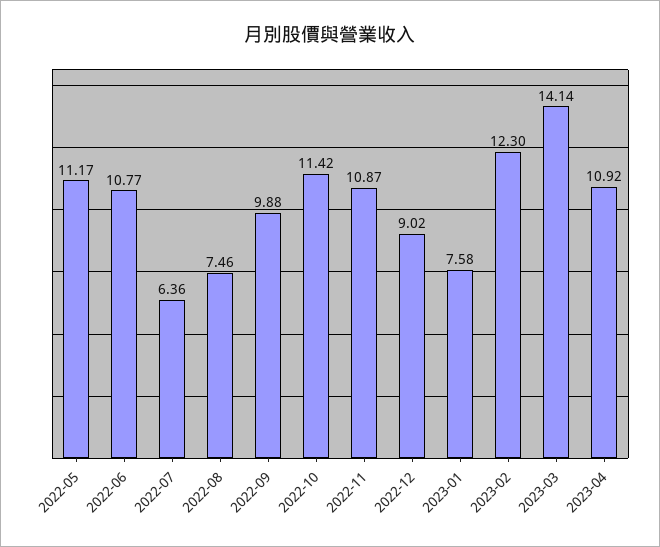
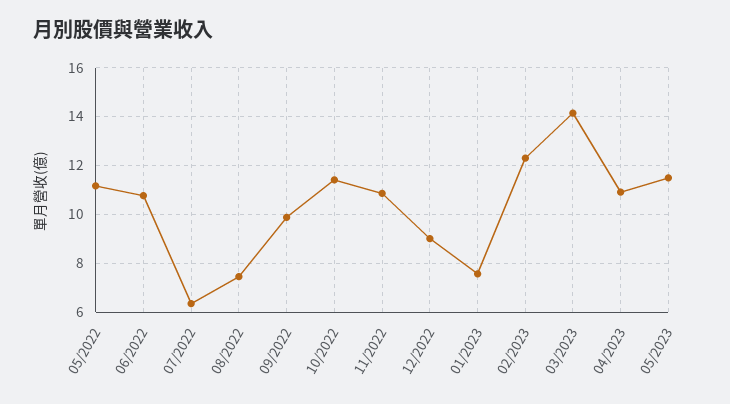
05/2023: none -> 11.5

